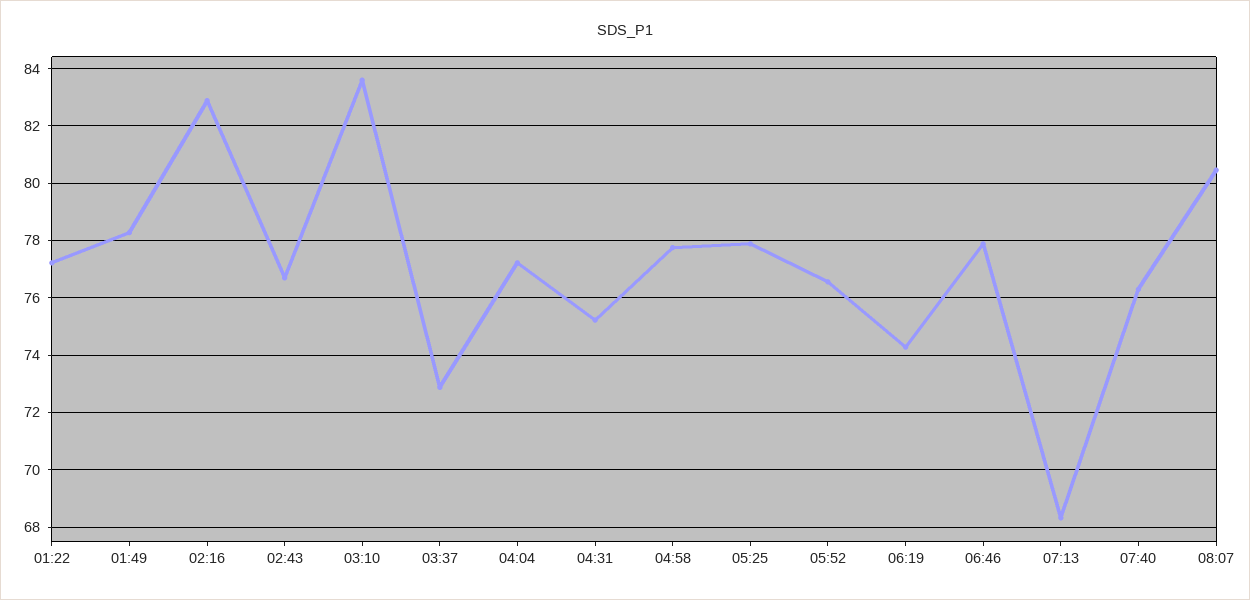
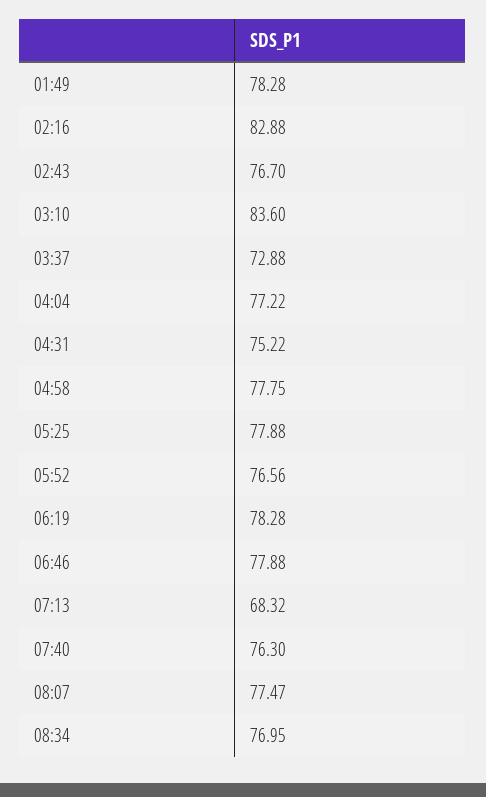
01:22: 77.25 -> none
06:19: 74.25 -> 78.28
08:07: 80.5 -> 77.47
08:34: none -> 76.95

